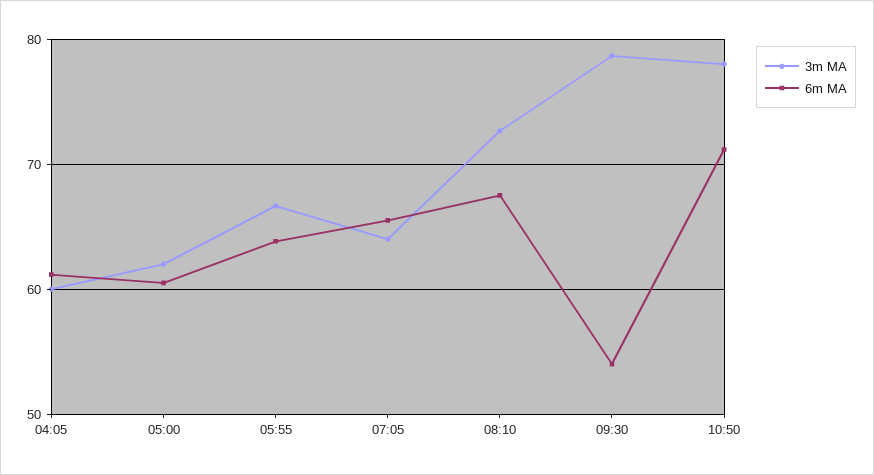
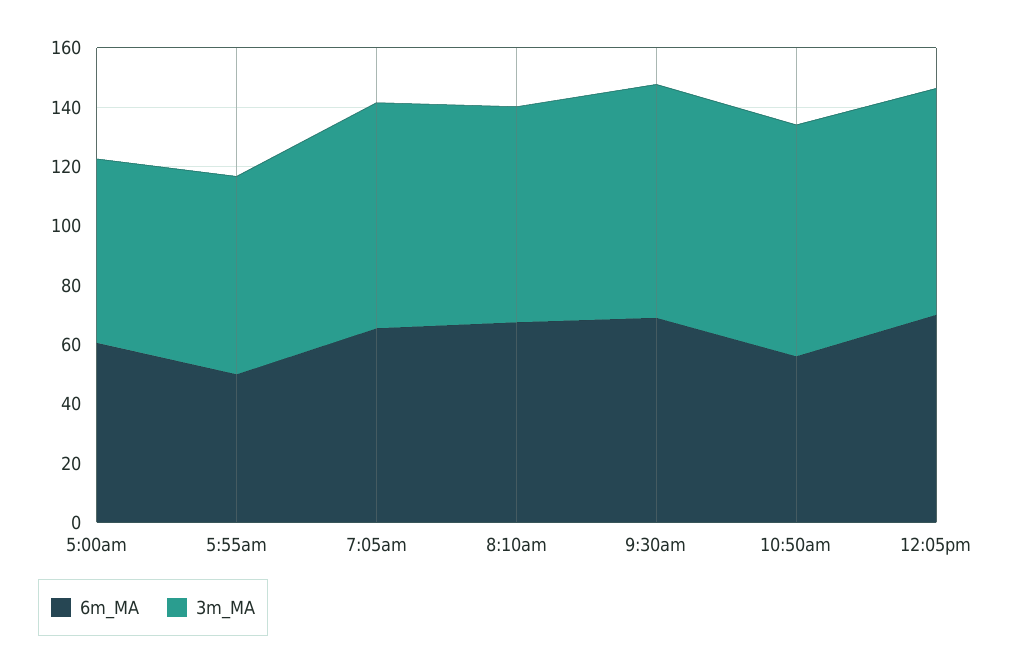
3m MA, 04:05: 60 -> none
6m MA, 04:05: 61 -> none
6m MA, 05:55: 64 -> 50
3m MA, 07:05: 64 -> 75
6m MA, 09:30: 54 -> 70
6m MA, 10:50: 71 -> 55
6m MA, 12:05pm: none -> 70
3m MA, 12:05pm: none -> 75

